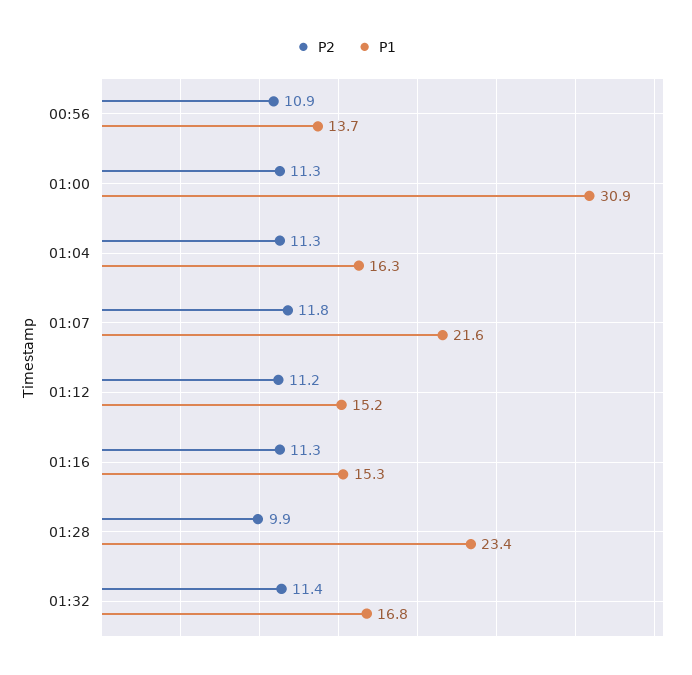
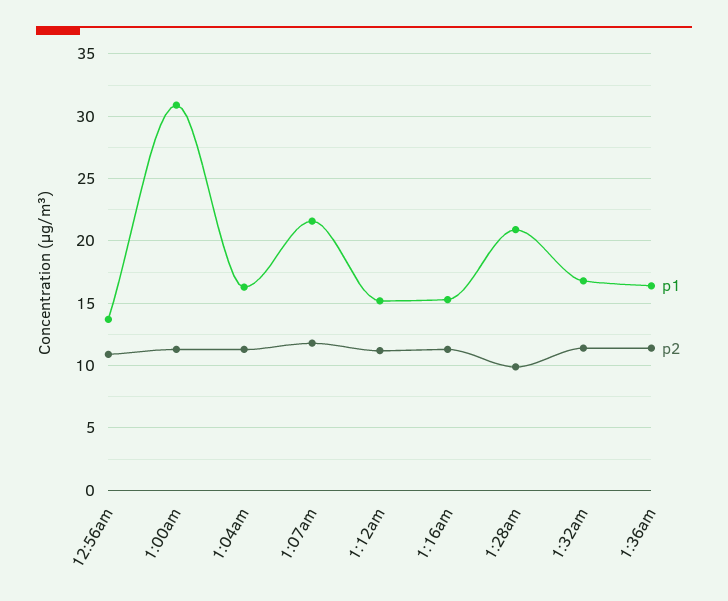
P1, 01:28: 23.4 -> 21
P1, 1:36am: none -> 16.5
P2, 1:36am: none -> 11.5

